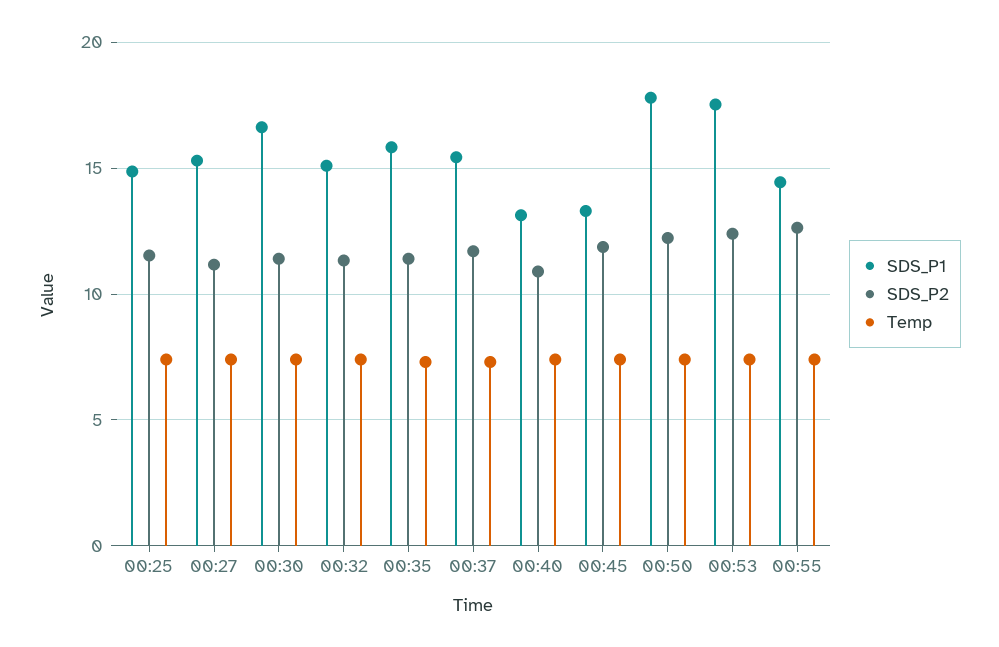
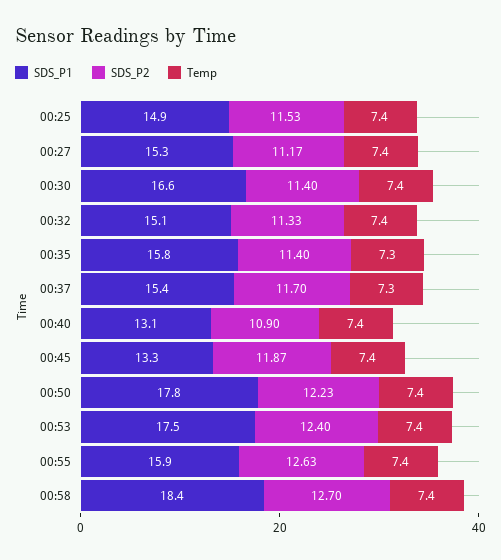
SDS_P1, 00:55: 14.5 -> 15.9
SDS_P1, 00:58: none -> 18.4
SDS_P2, 00:58: none -> 12.7
Temp, 00:58: none -> 7.4

